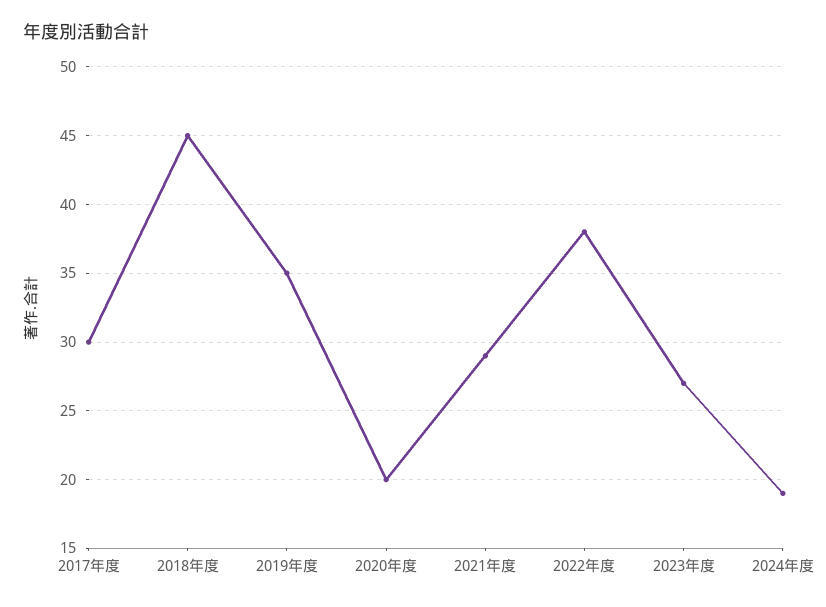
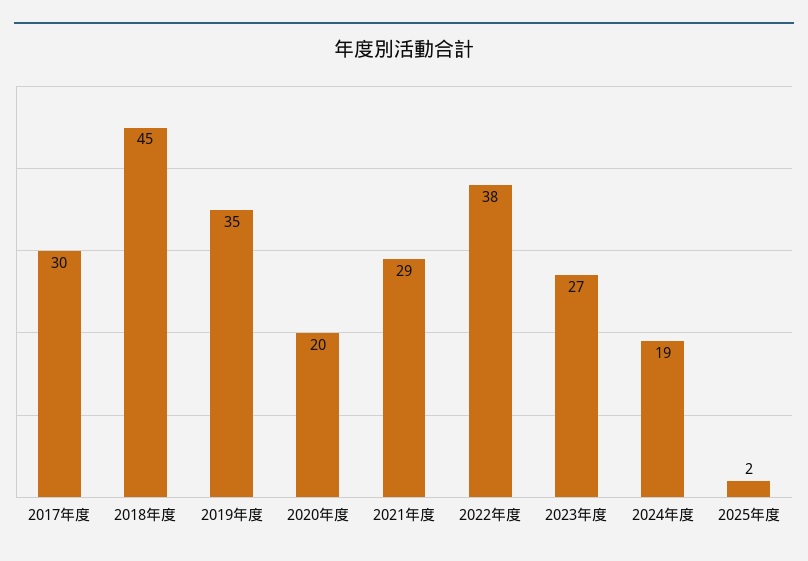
2025年度: none -> 2

